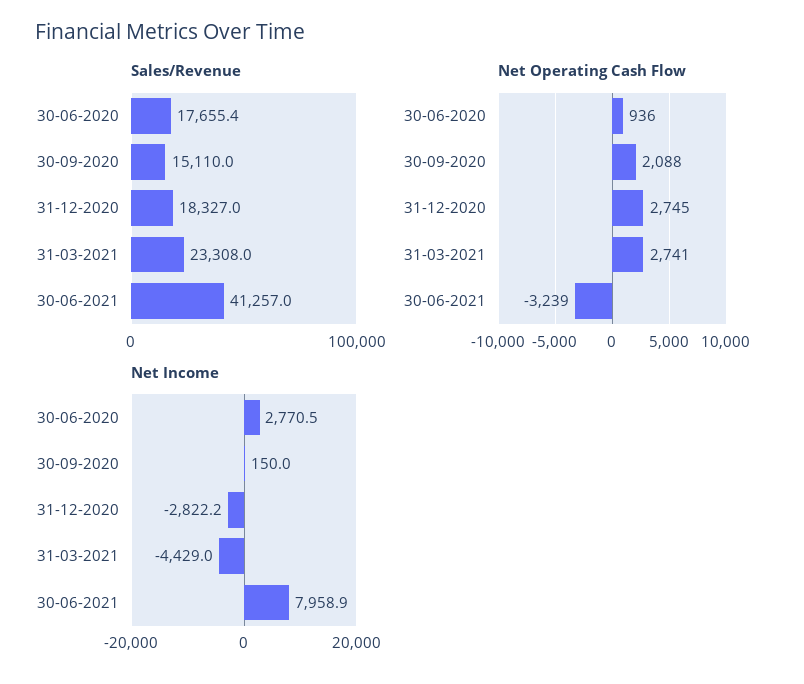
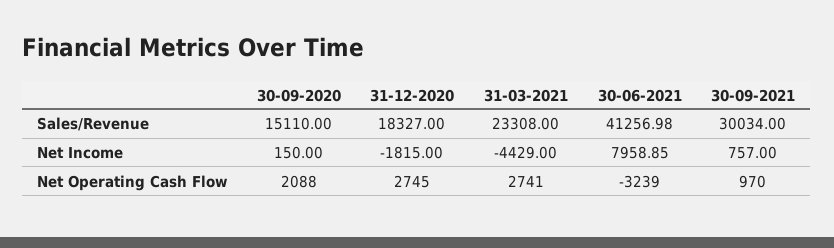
Sales/Revenue, 30-06-2020: 17655.4 -> none
Net Operating Cash Flow, 30-06-2020: 936 -> none
Net Income, 30-06-2020: 2770.5 -> none
Net Income, 31-12-2020: -2822.2 -> -1815
Sales/Revenue, 30-09-2021: none -> 30034
Net Income, 30-09-2021: none -> 757
Net Operating Cash Flow, 30-09-2021: none -> 970

